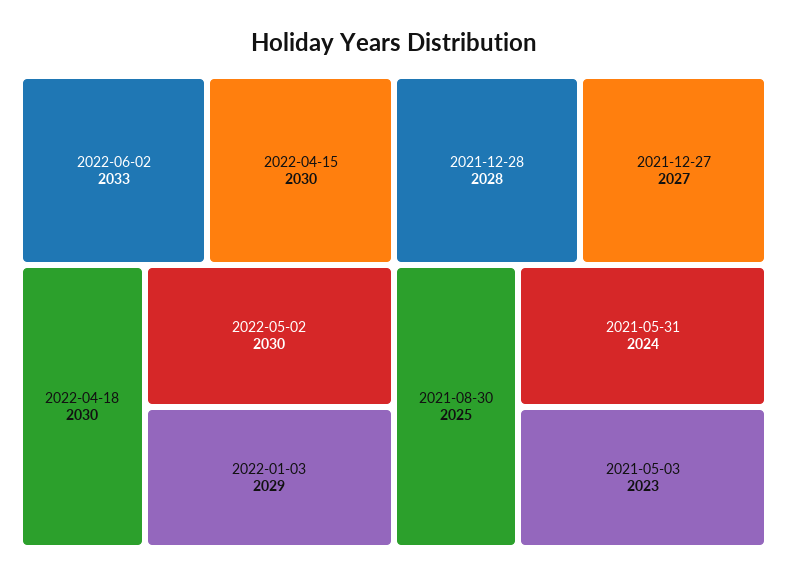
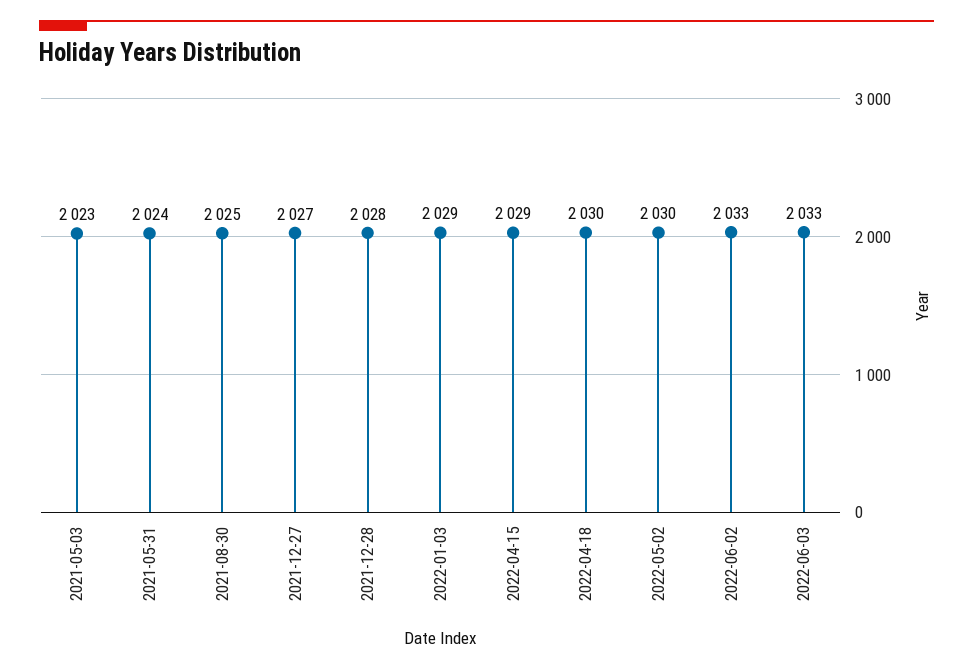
2022-04-15: 2030 -> 2029
2022-06-03: none -> 2033

